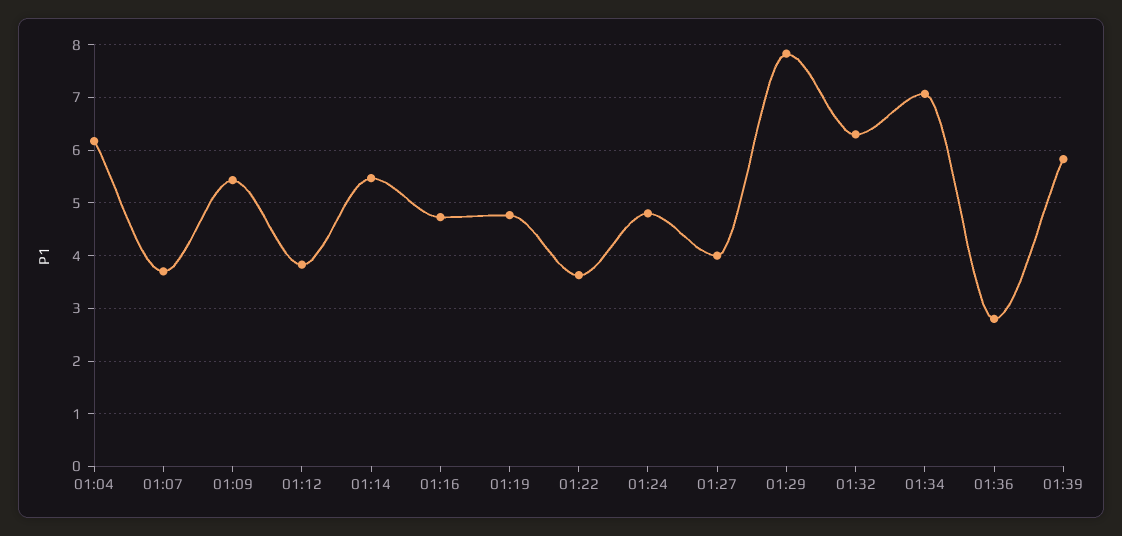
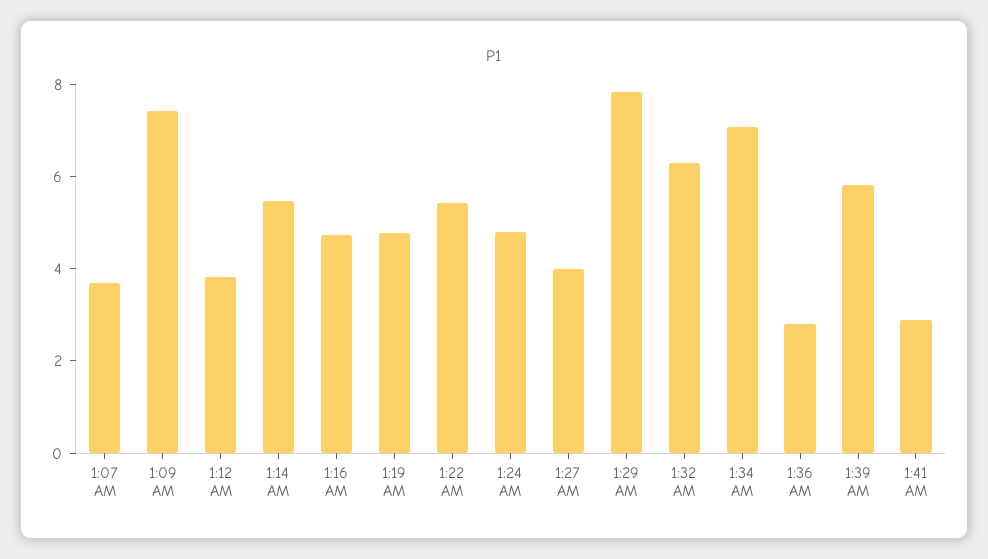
01:04: 6.2 -> none
01:09: 5.4 -> 7.5
01:22: 3.6 -> 5.5
1:41 AM: none -> 3

